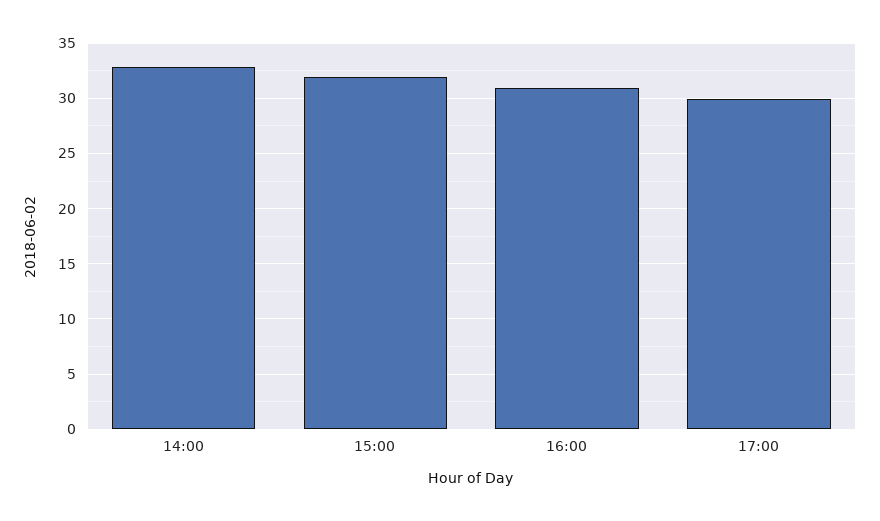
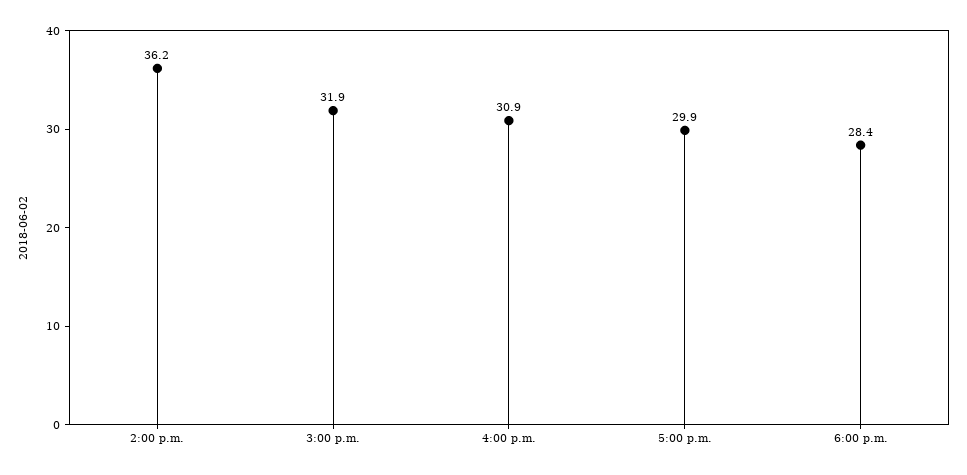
14:00: 33 -> 36.2
6:00 p.m.: none -> 28.4

